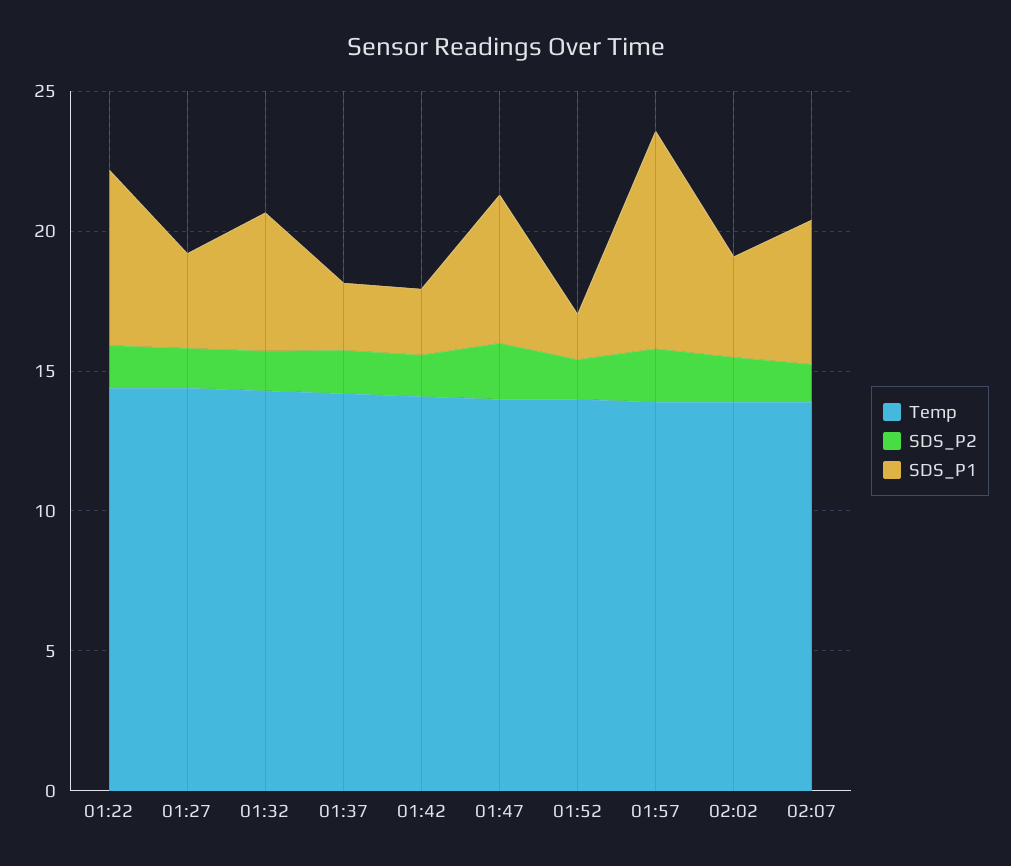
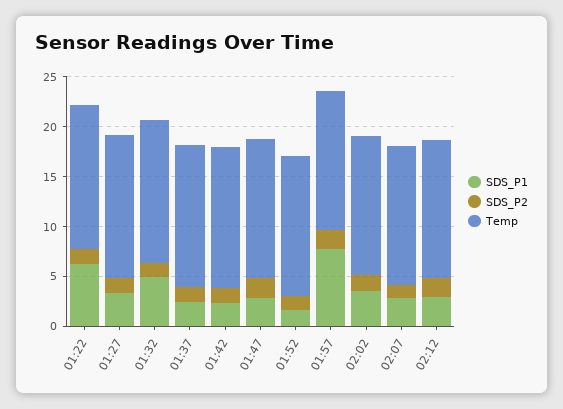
SDS_P1, 01:47: 5 -> 3
SDS_P1, 02:07: 5 -> 3
SDS_P1, 02:12: none -> 3
SDS_P2, 02:12: none -> 2
Temp, 02:12: none -> 14

